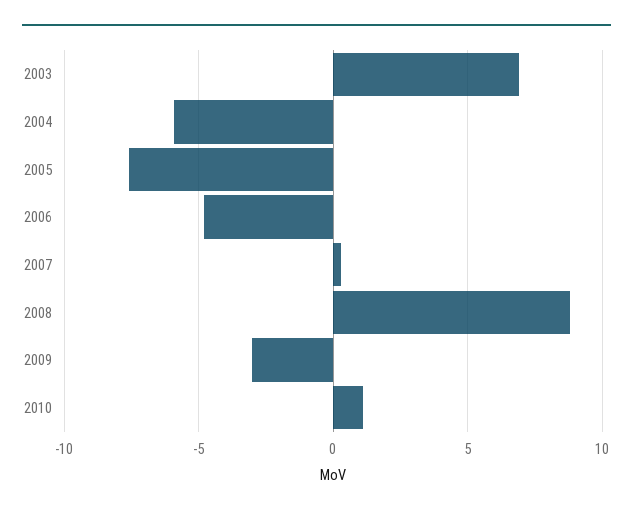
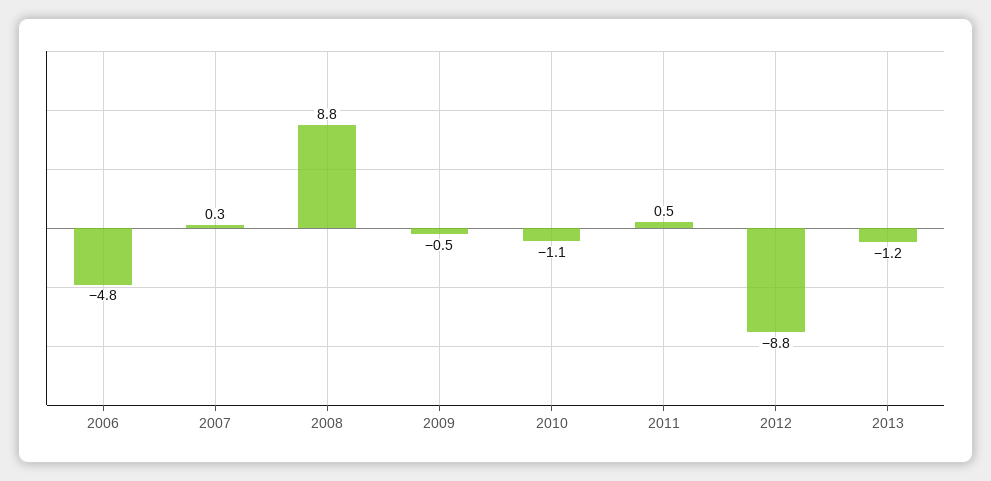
2003: 7 -> none
2004: -6 -> none
2005: -7.5 -> none
2009: -3 -> -0.5
2010: 1 -> -1.1
2011: none -> 0.5
2012: none -> -8.8
2013: none -> -1.2

